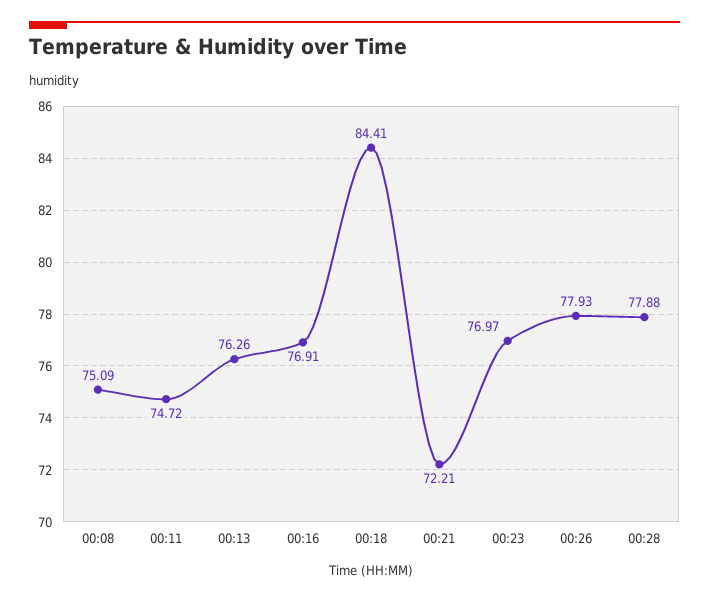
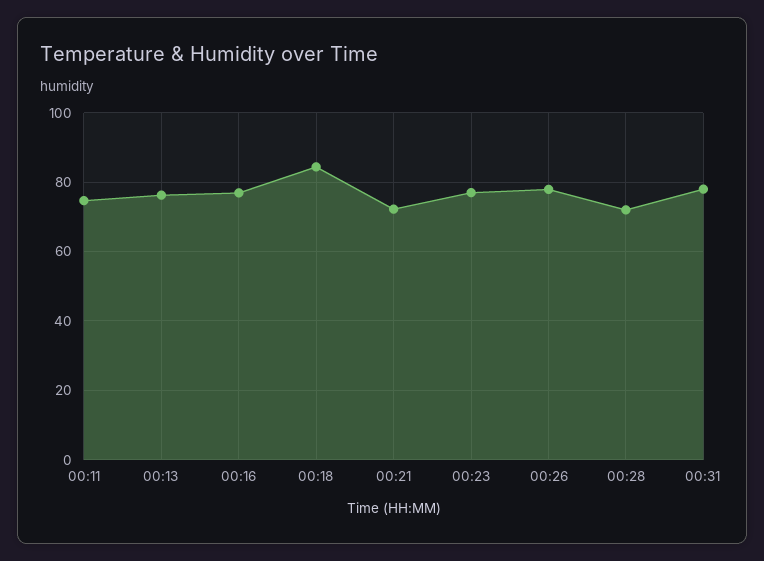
00:08: 75.09 -> none
00:28: 77.88 -> 72
00:31: none -> 78

